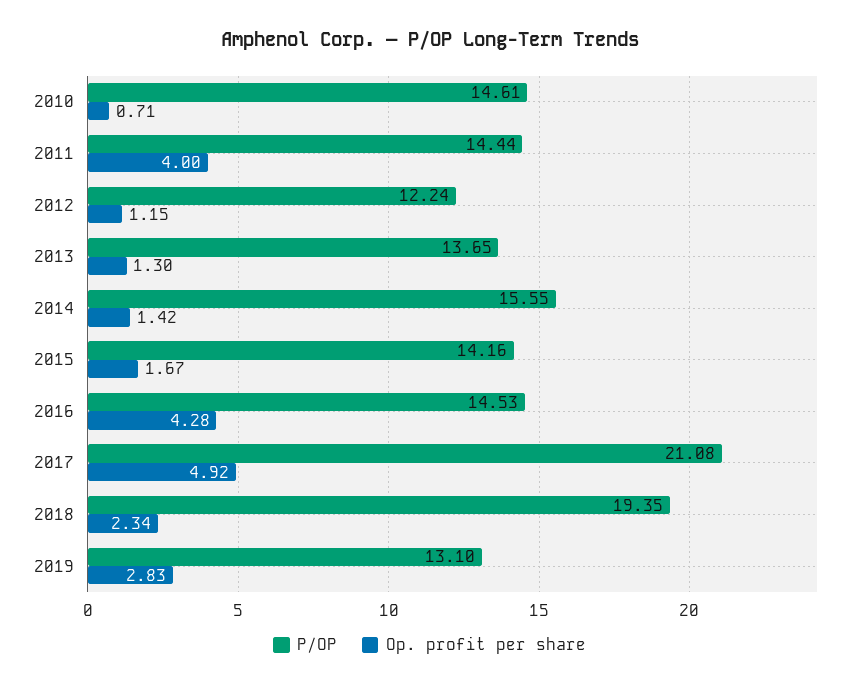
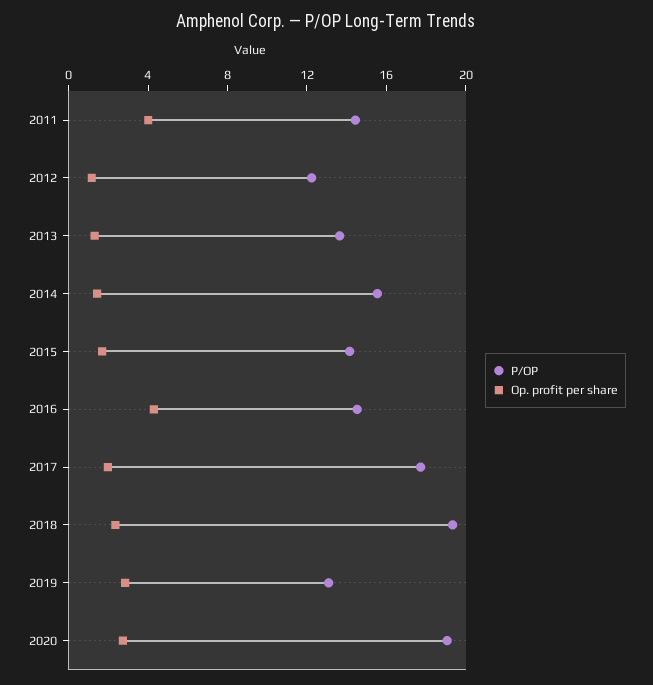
P/OP, 2010: 14.61 -> none
Op. profit per share, 2010: 0.71 -> none
P/OP, 2017: 21.08 -> 18
Op. profit per share, 2017: 4.92 -> 2
P/OP, 2020: none -> 19
Op. profit per share, 2020: none -> 3

